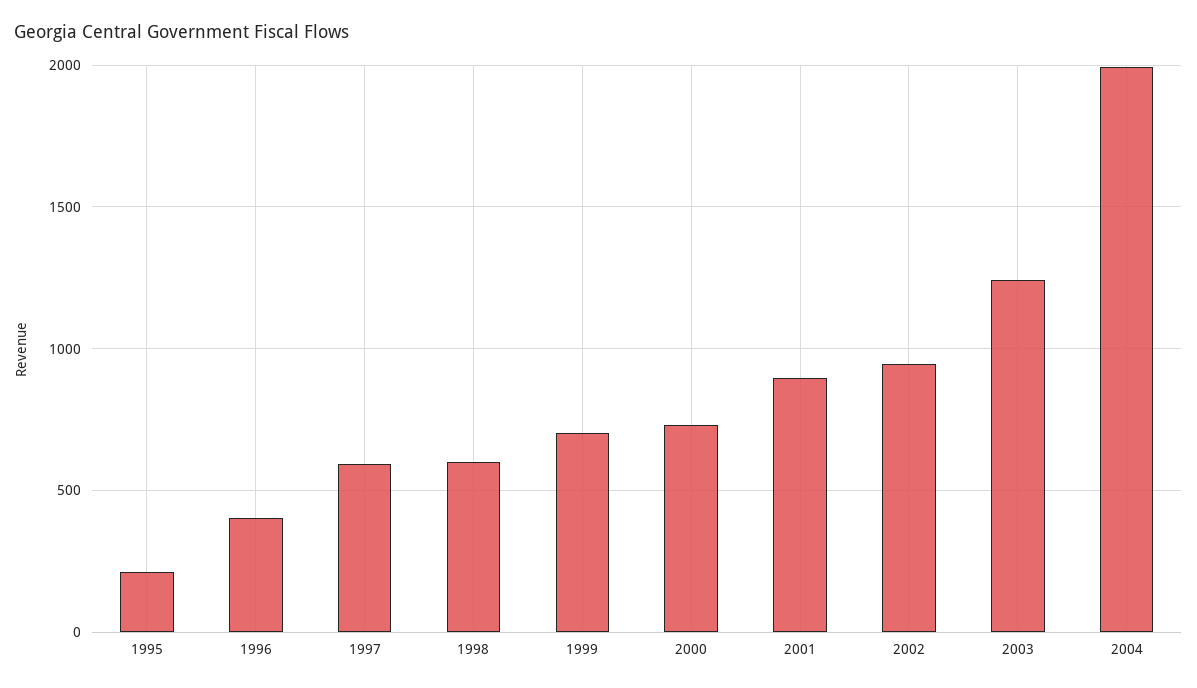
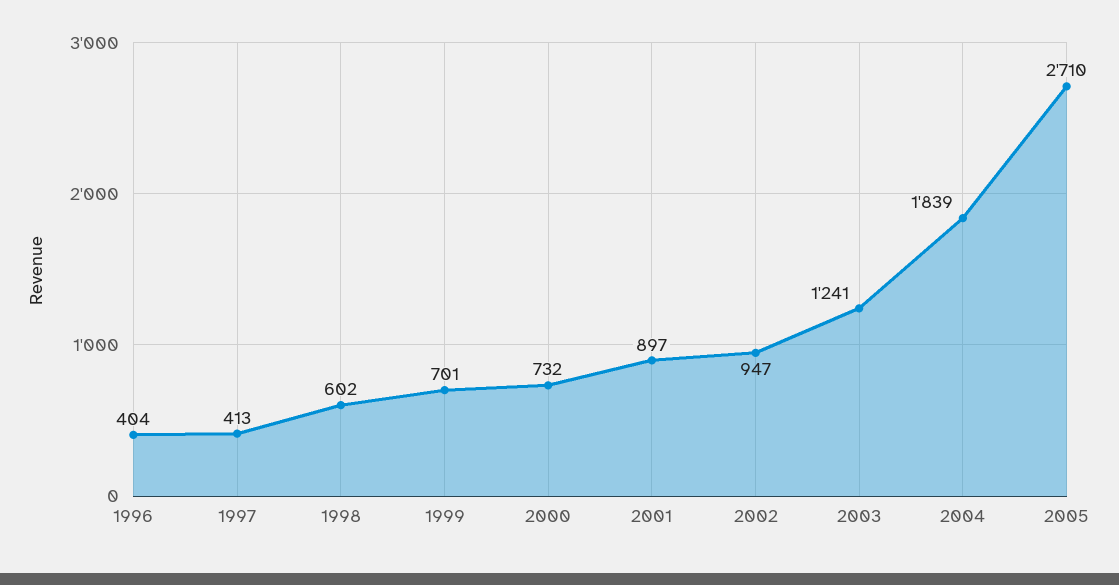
1995: 200 -> none
1997: 600 -> 413
2004: 2000 -> 1839
2005: none -> 2710

